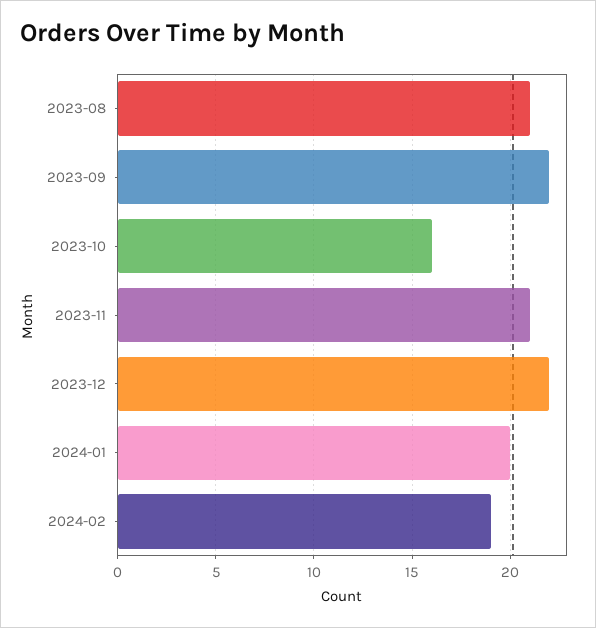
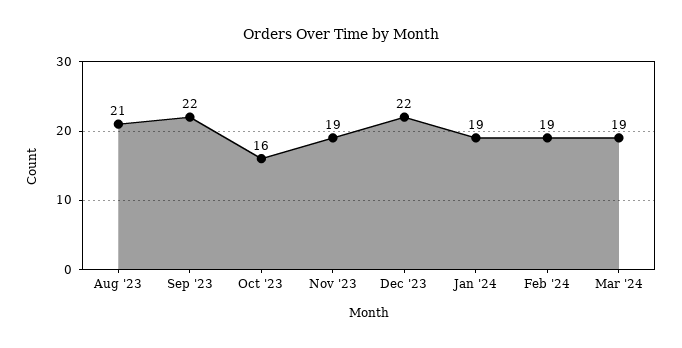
2023-11: 21 -> 19
2024-01: 20 -> 19
Mar '24: none -> 19

